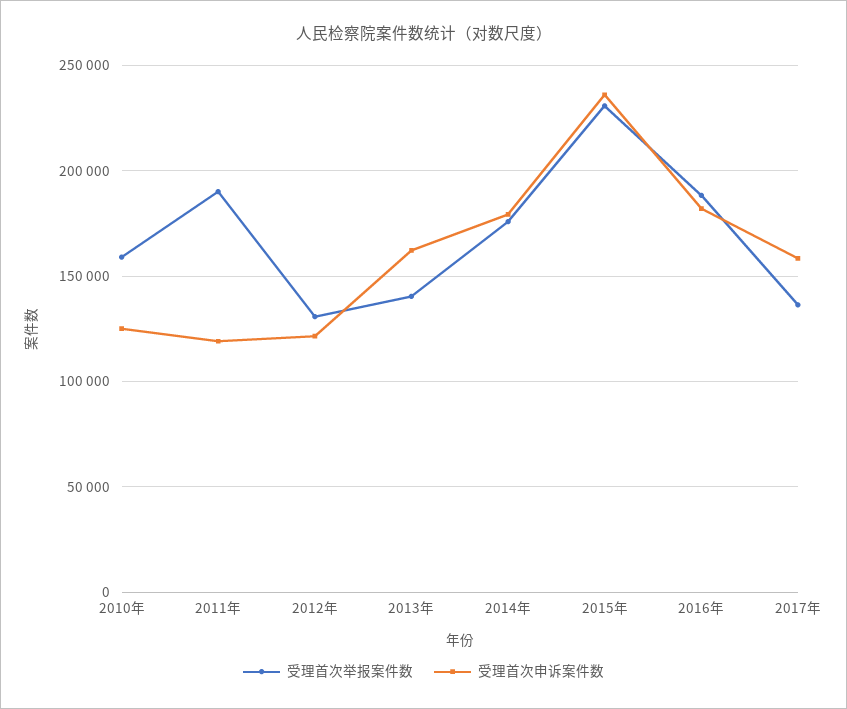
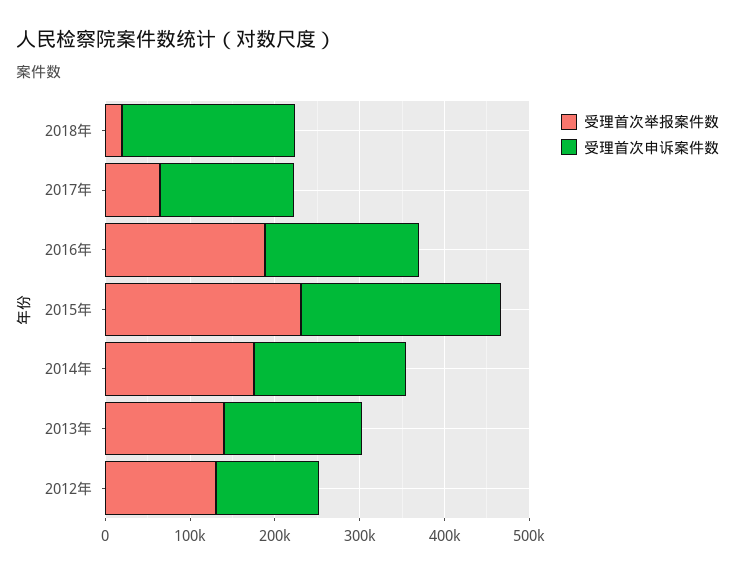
受理首次举报案件数, 2010年: 160000 -> none
受理首次申诉案件数, 2010年: 125000 -> none
受理首次举报案件数, 2011年: 190000 -> none
受理首次申诉案件数, 2011年: 120000 -> none
受理首次举报案件数, 2017年: 135000 -> 60000
受理首次举报案件数, 2018年: none -> 20000
受理首次申诉案件数, 2018年: none -> 200000

